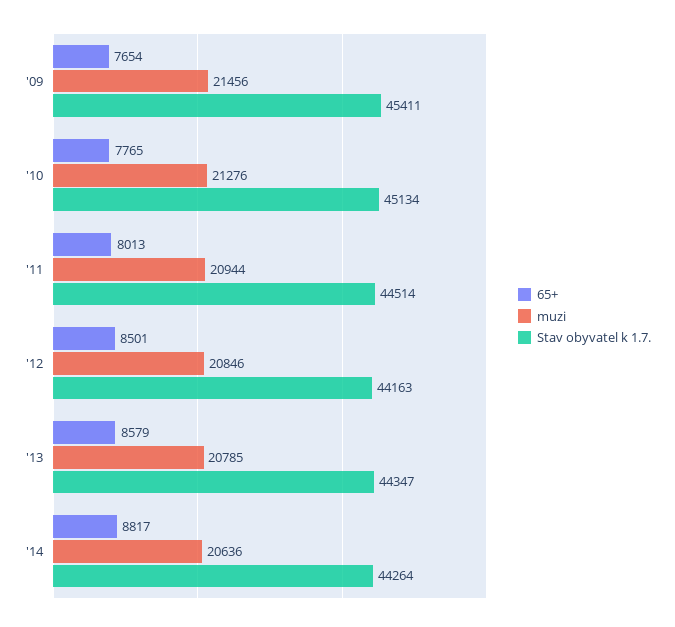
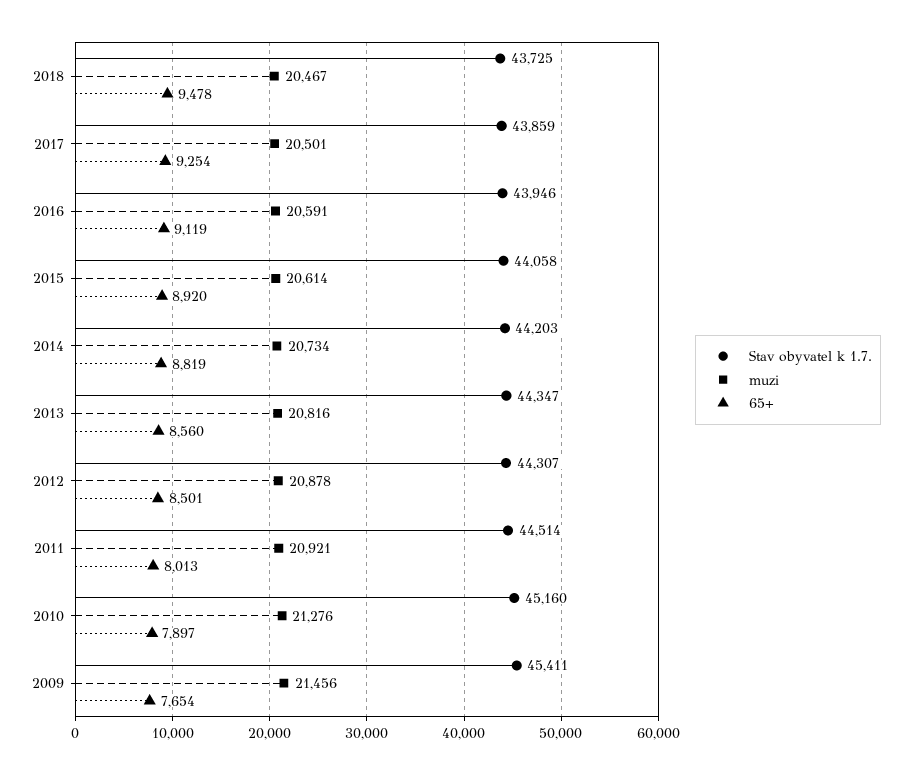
65+, '10: 7765 -> 7897
Stav obyvatel k 1.7., '10: 45134 -> 45160
muzi, '11: 20944 -> 20921
muzi, '12: 20846 -> 20878
Stav obyvatel k 1.7., '12: 44163 -> 44307
65+, '13: 8579 -> 8560
muzi, '13: 20785 -> 20816
65+, '14: 8817 -> 8819
muzi, '14: 20636 -> 20734
Stav obyvatel k 1.7., '14: 44264 -> 44203
Stav obyvatel k 1.7., 2018: none -> 43725
muzi, 2018: none -> 20467
65+, 2018: none -> 9478
Stav obyvatel k 1.7., 2017: none -> 43859
muzi, 2017: none -> 20501
65+, 2017: none -> 9254
Stav obyvatel k 1.7., 2016: none -> 43946
muzi, 2016: none -> 20591
65+, 2016: none -> 9119
Stav obyvatel k 1.7., 2015: none -> 44058
muzi, 2015: none -> 20614
65+, 2015: none -> 8920

